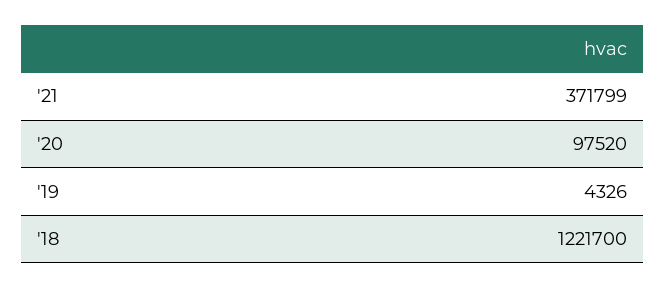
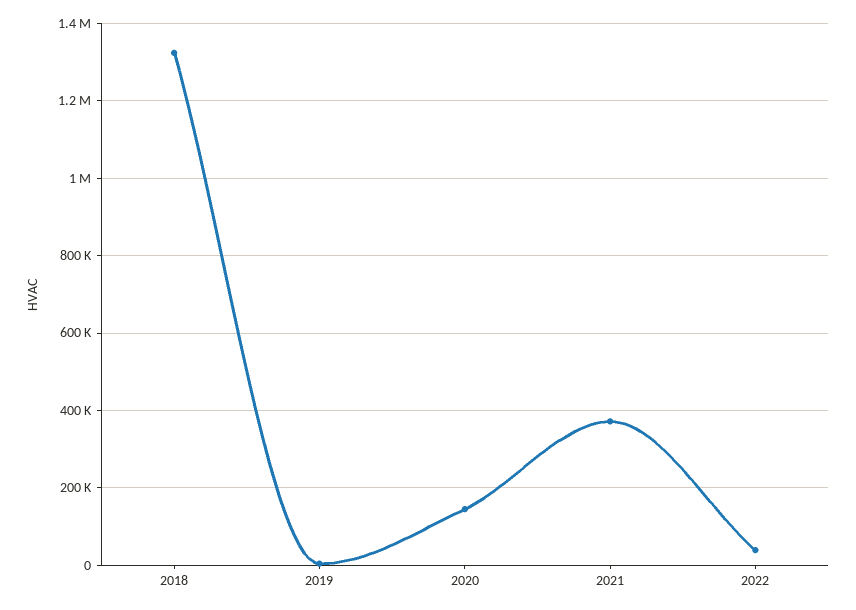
'20: 97520 -> 140000
'18: 1221700 -> 1320000
2022: none -> 40000

